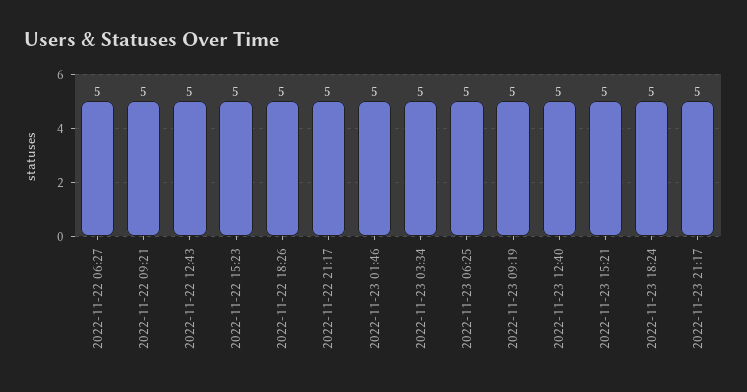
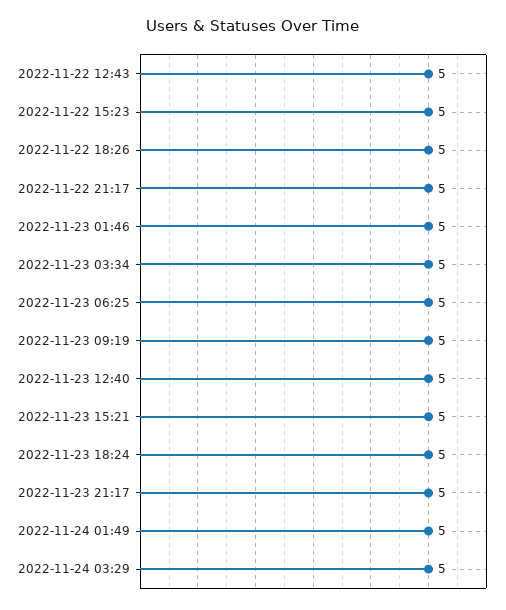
2022-11-22 06:27: 5 -> none
2022-11-22 09:21: 5 -> none
2022-11-24 01:49: none -> 5
2022-11-24 03:29: none -> 5

